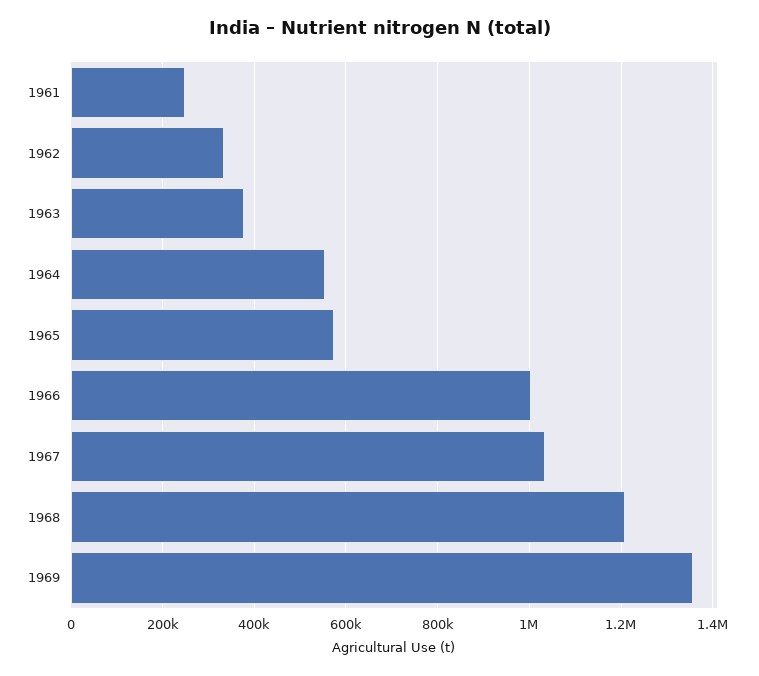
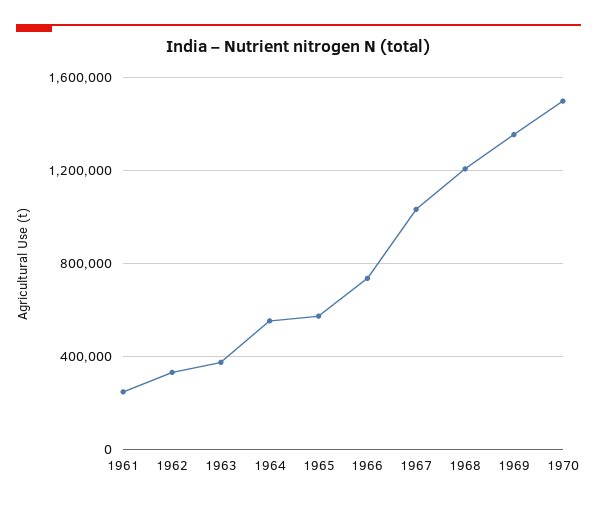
1966: 1000000 -> 750000
1970: none -> 1500000

